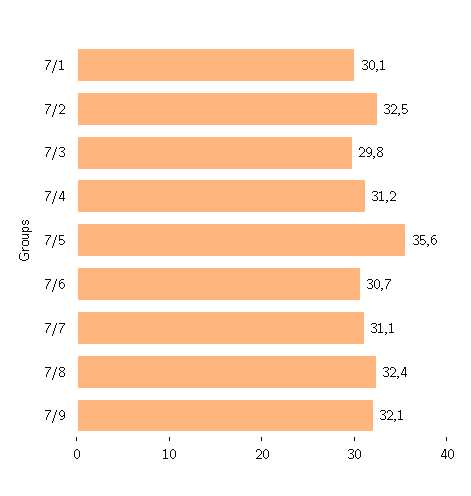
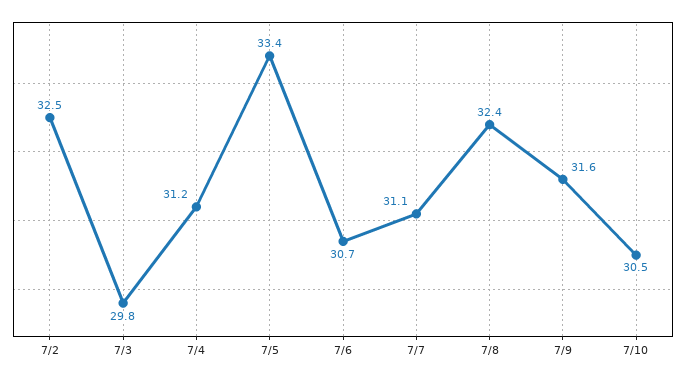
7/1: 30.1 -> none
7/5: 35.6 -> 33.4
7/9: 32.1 -> 31.6
7/10: none -> 30.5

